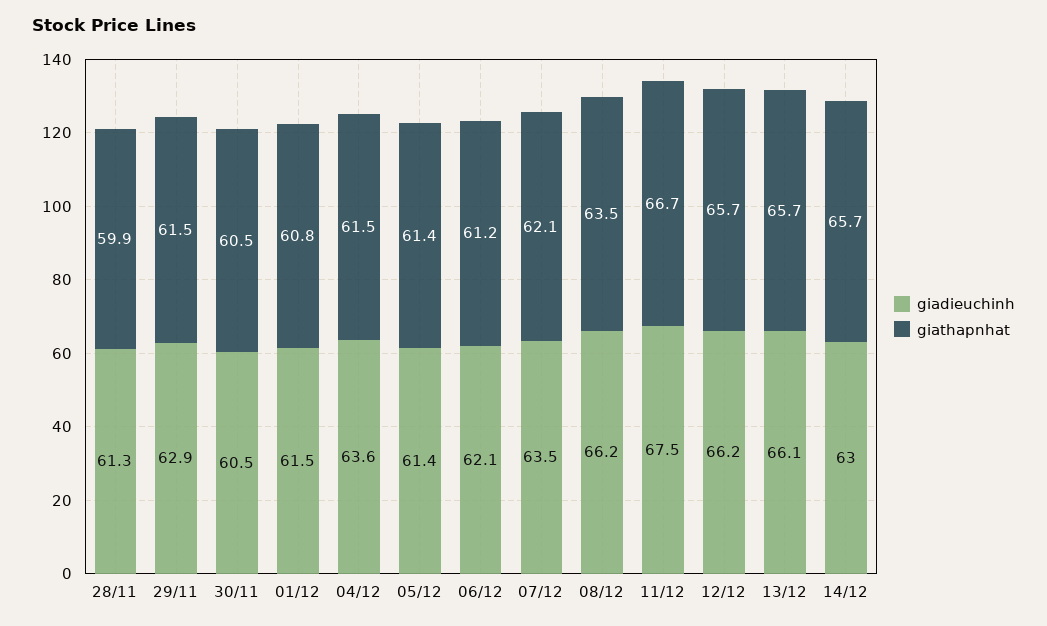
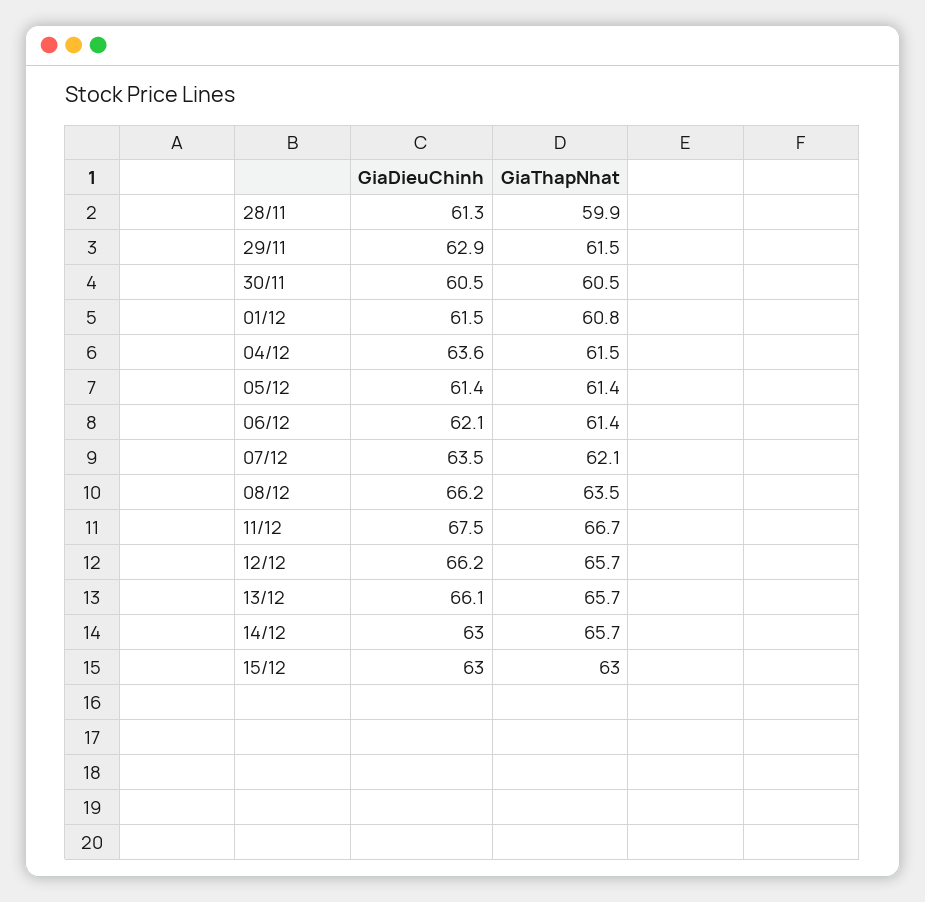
giathapnhat, 06/12: 61.2 -> 61.4
giadieuchinh, 15/12: none -> 63
giathapnhat, 15/12: none -> 63

